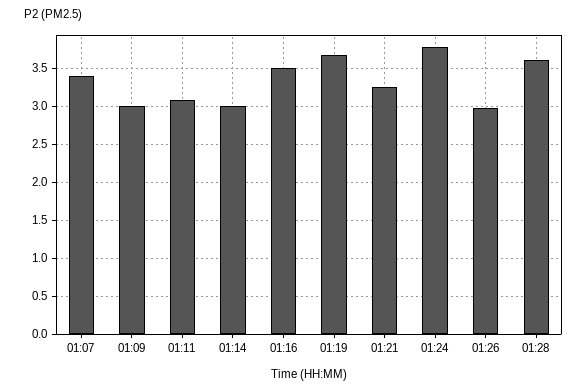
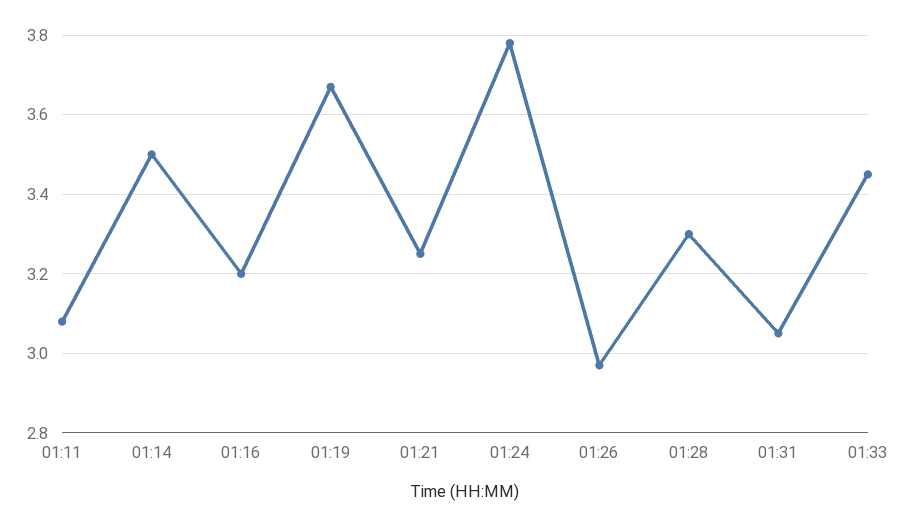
01:07: 3.4 -> none
01:09: 3 -> none
01:14: 3 -> 3.5
01:16: 3.5 -> 3.2
01:28: 3.6 -> 3.3
01:31: none -> 3.05
01:33: none -> 3.45

